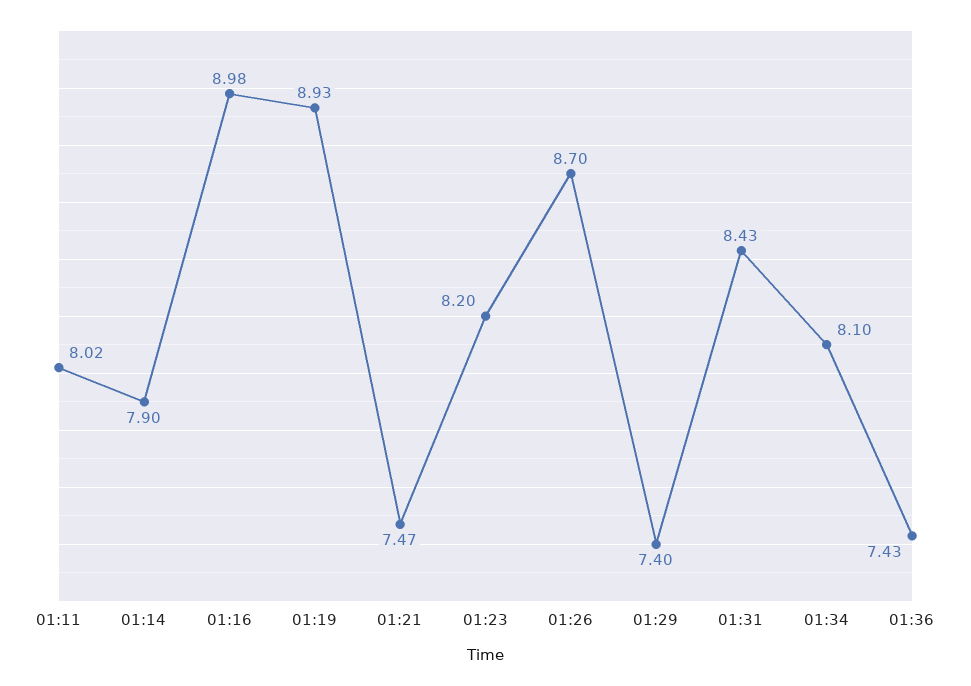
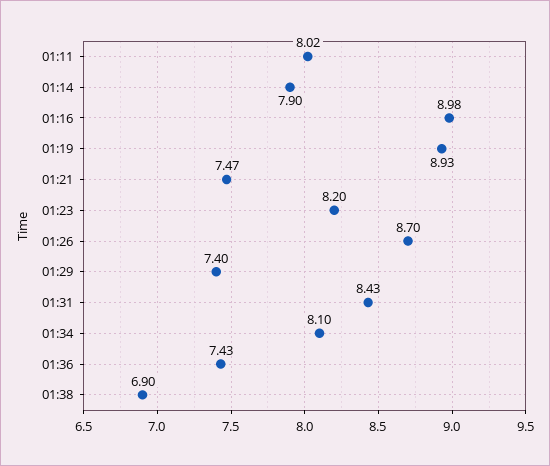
01:38: none -> 6.9

